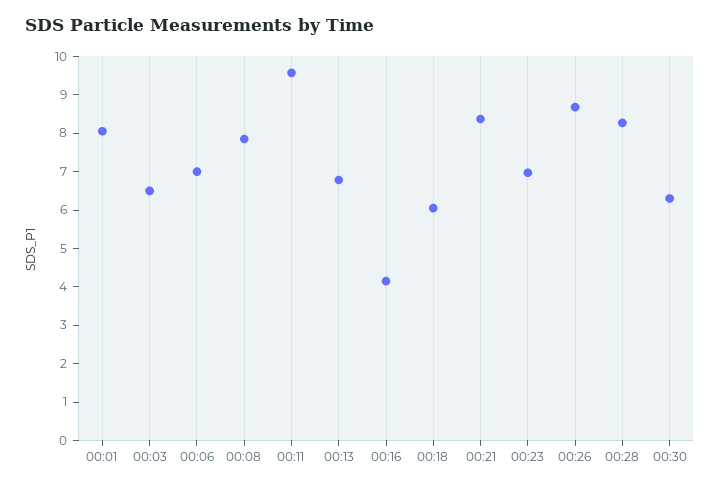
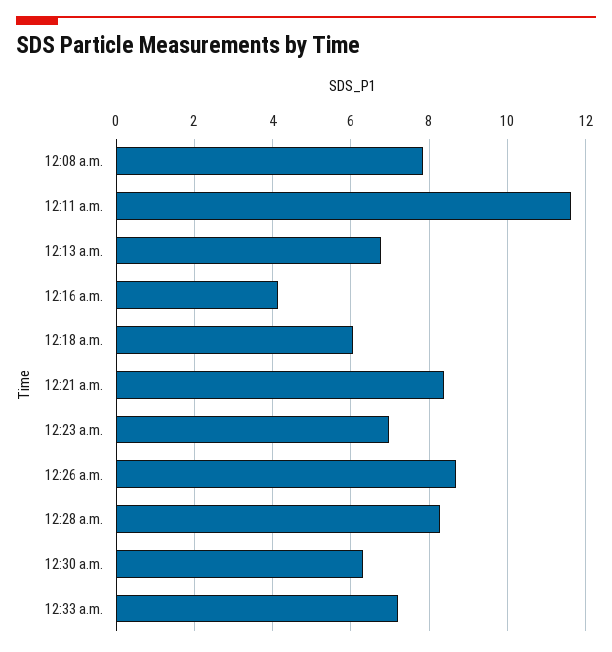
00:01: 8 -> none
00:03: 6.5 -> none
00:06: 7 -> none
00:11: 9.5 -> 11.6
12:33 a.m.: none -> 7.2

